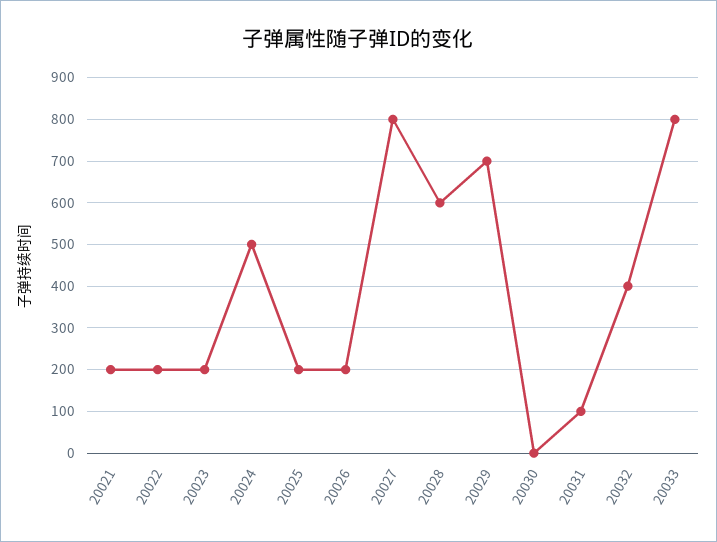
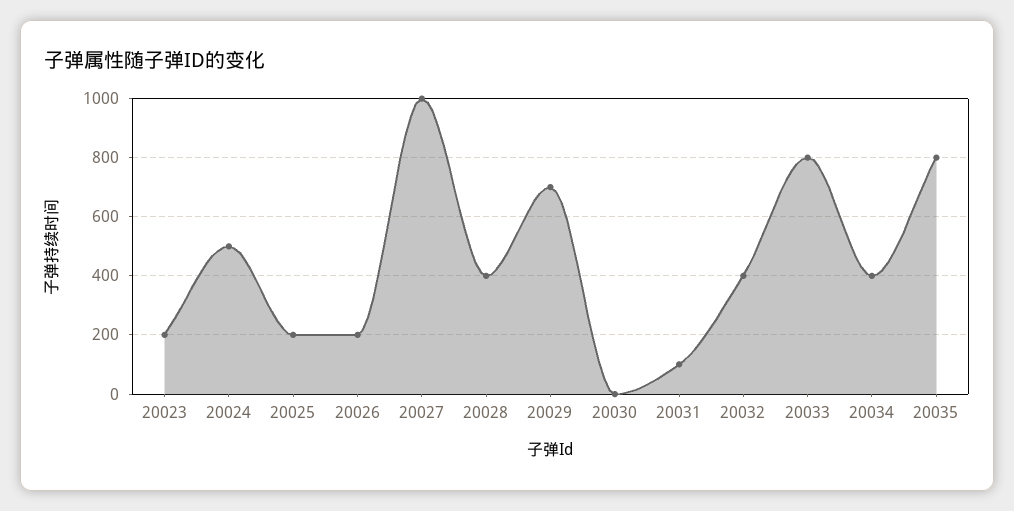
20021: 200 -> none
20022: 200 -> none
20027: 800 -> 1000
20028: 600 -> 400
20034: none -> 400
20035: none -> 800

